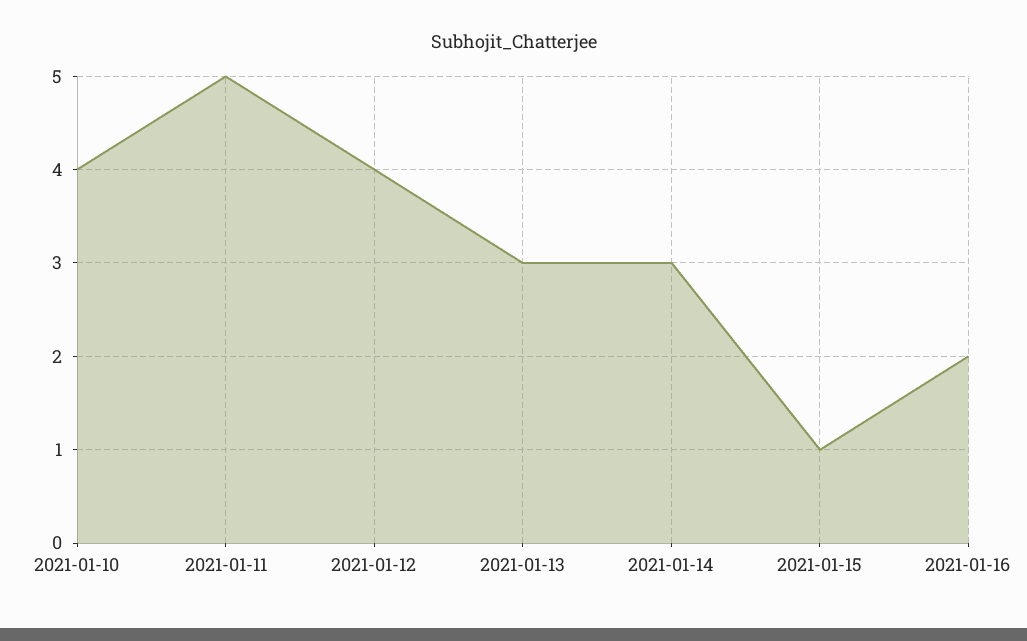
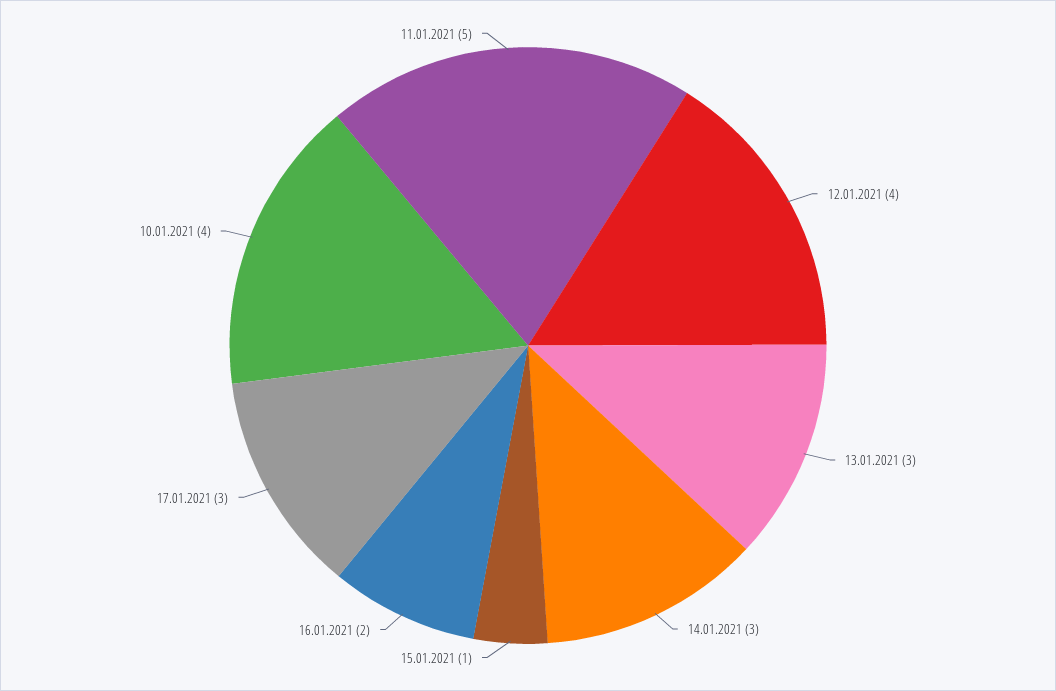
17.01.2021: none -> 3

